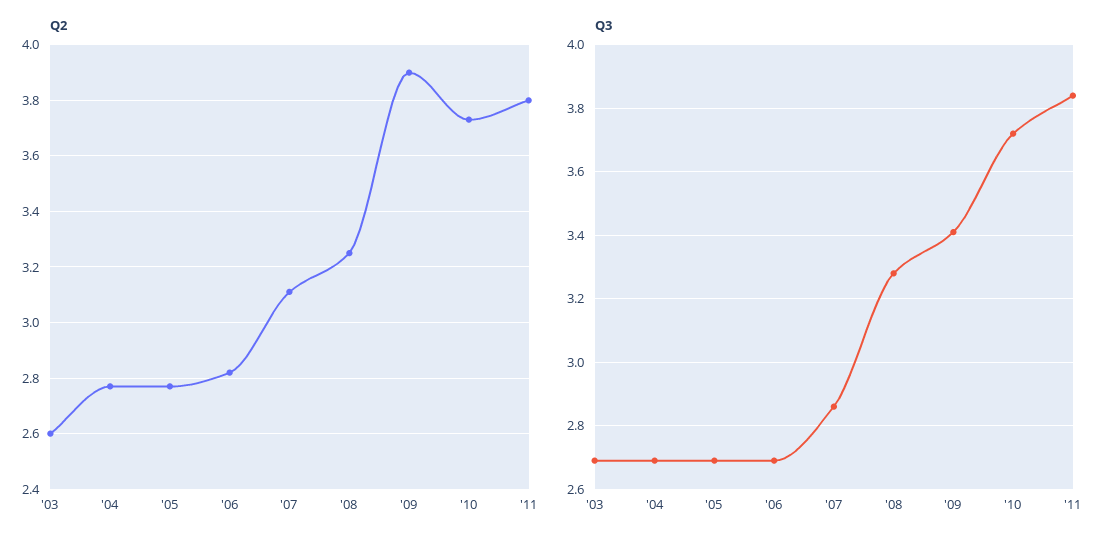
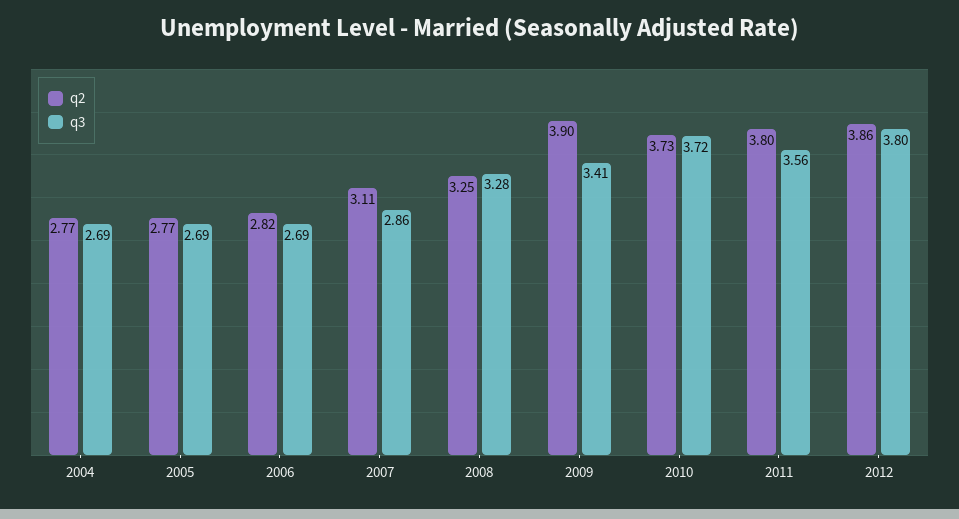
Q2, '03: 2.6 -> none
Q3, '03: 2.7 -> none
Q3, '11: 3.85 -> 3.56
Q2, 2012: none -> 3.86
Q3, 2012: none -> 3.8

